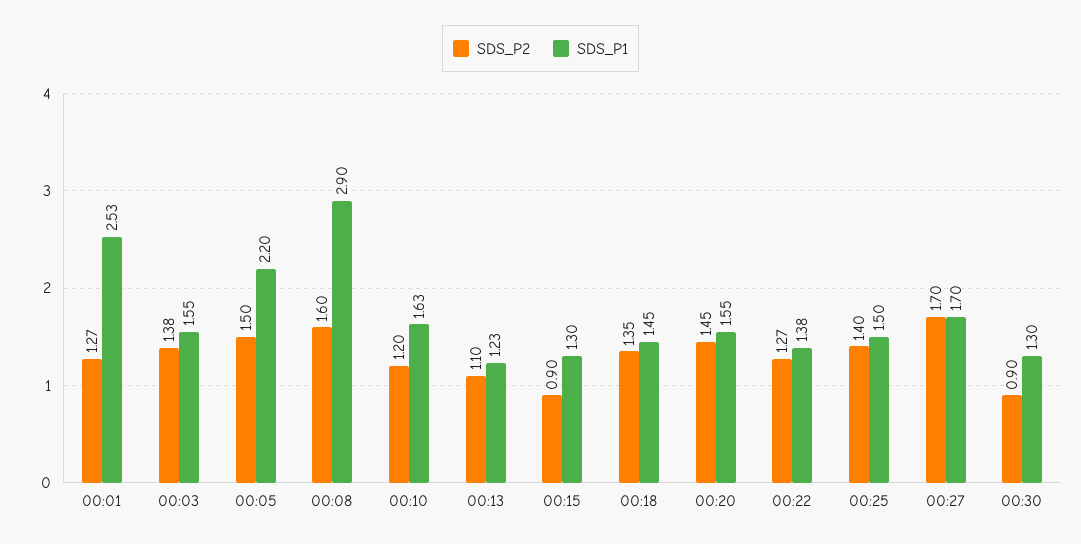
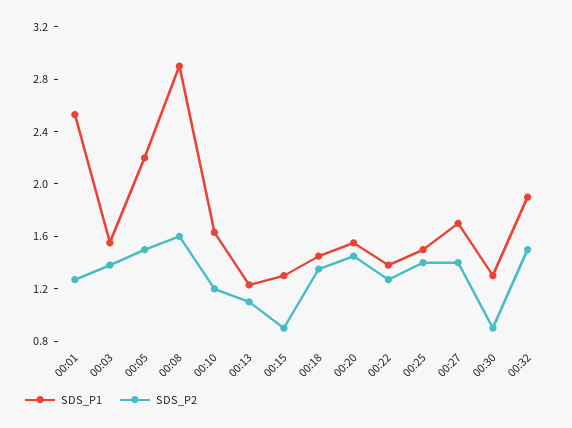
SDS_P2, 00:27: 1.7 -> 1.4
SDS_P1, 00:32: none -> 1.9
SDS_P2, 00:32: none -> 1.5

